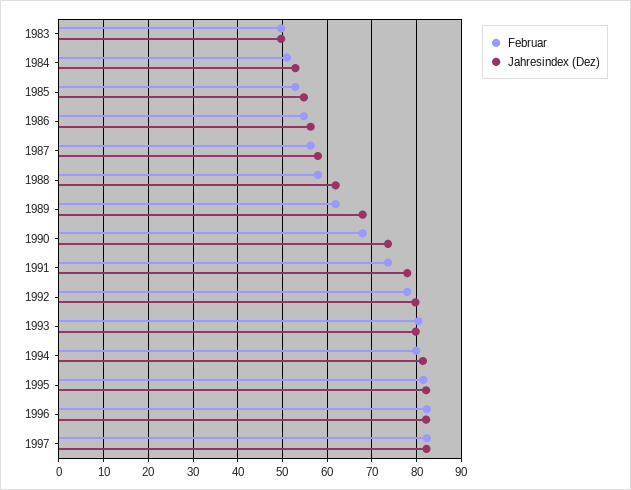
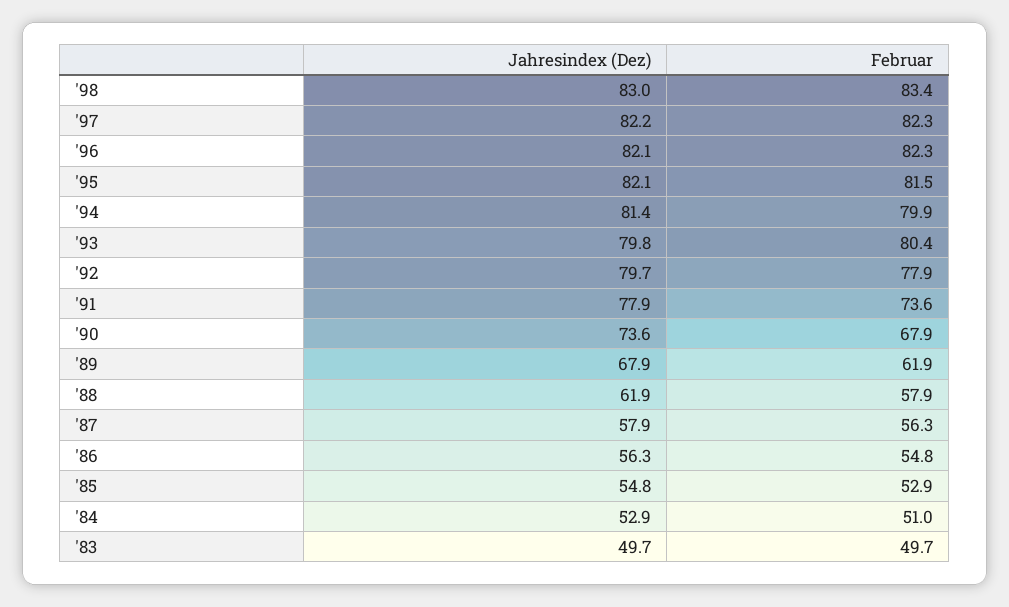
Jahresindex (Dez), '98: none -> 83
Februar, '98: none -> 83.4

